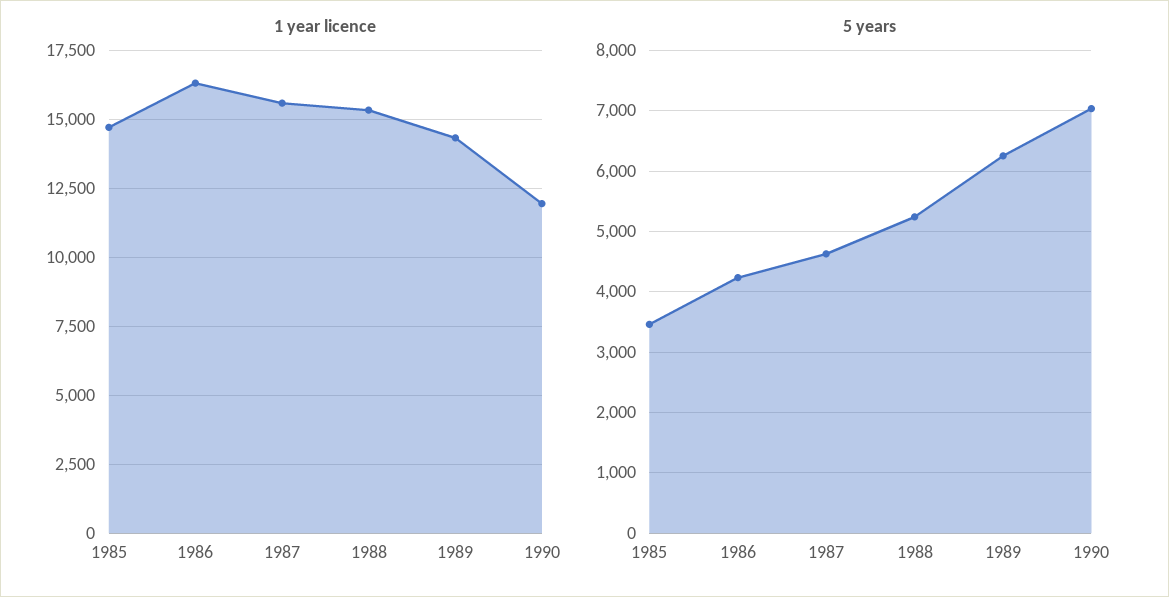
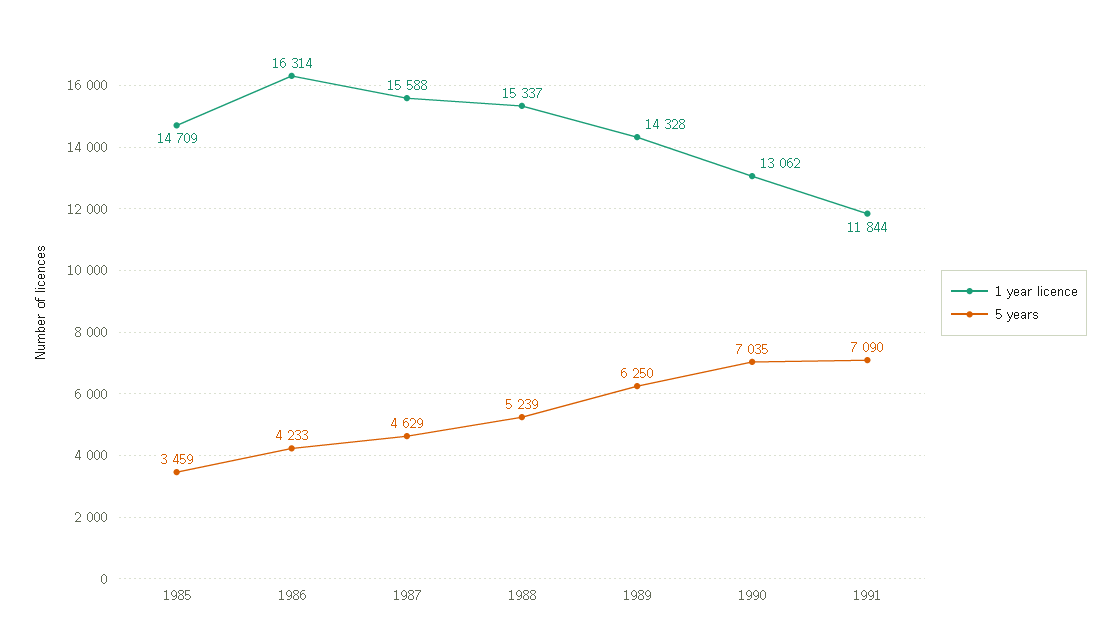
1 year licence, 1990: 12000 -> 13062
1 year licence, 1991: none -> 11844
5 years, 1991: none -> 7090

